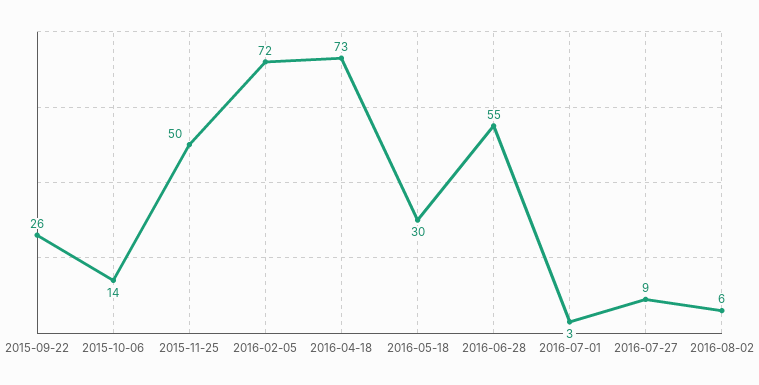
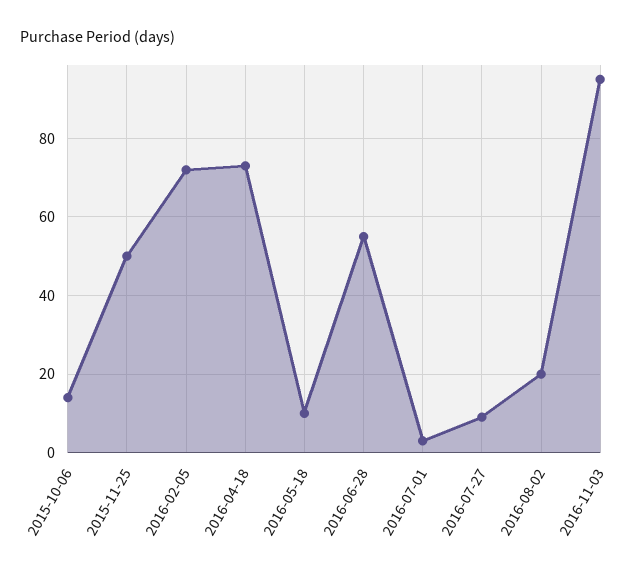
2015-09-22: 26 -> none
2016-05-18: 30 -> 10
2016-08-02: 6 -> 20
2016-11-03: none -> 95

